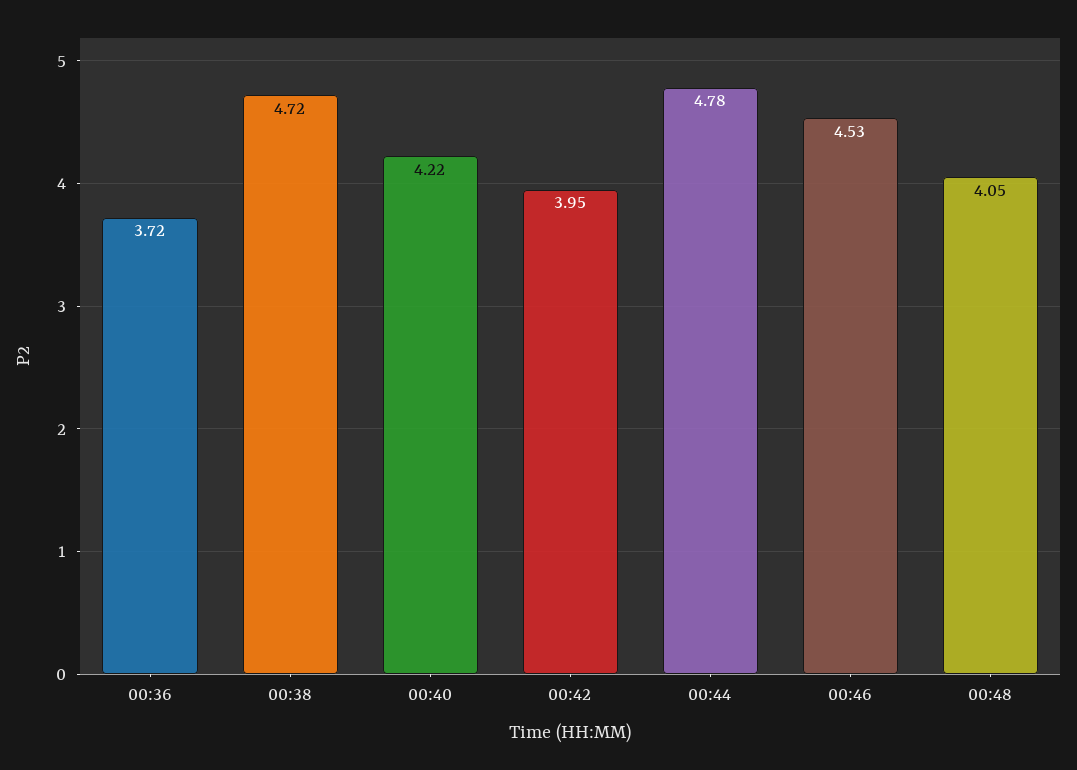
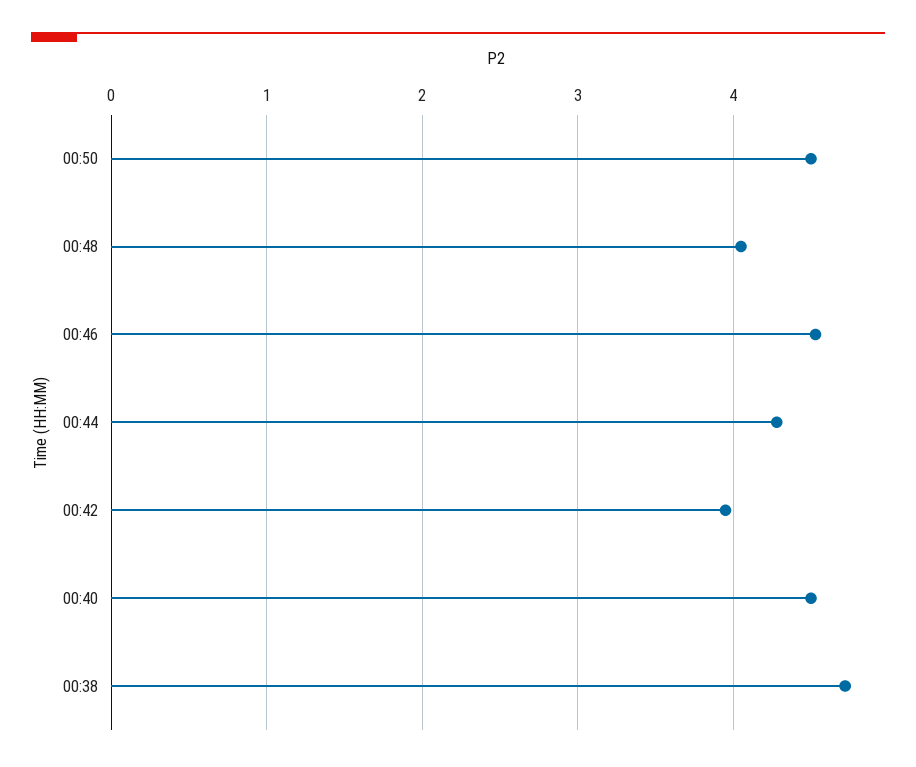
00:36: 3.72 -> none
00:40: 4.22 -> 4.5
00:44: 4.78 -> 4.3
00:50: none -> 4.5

